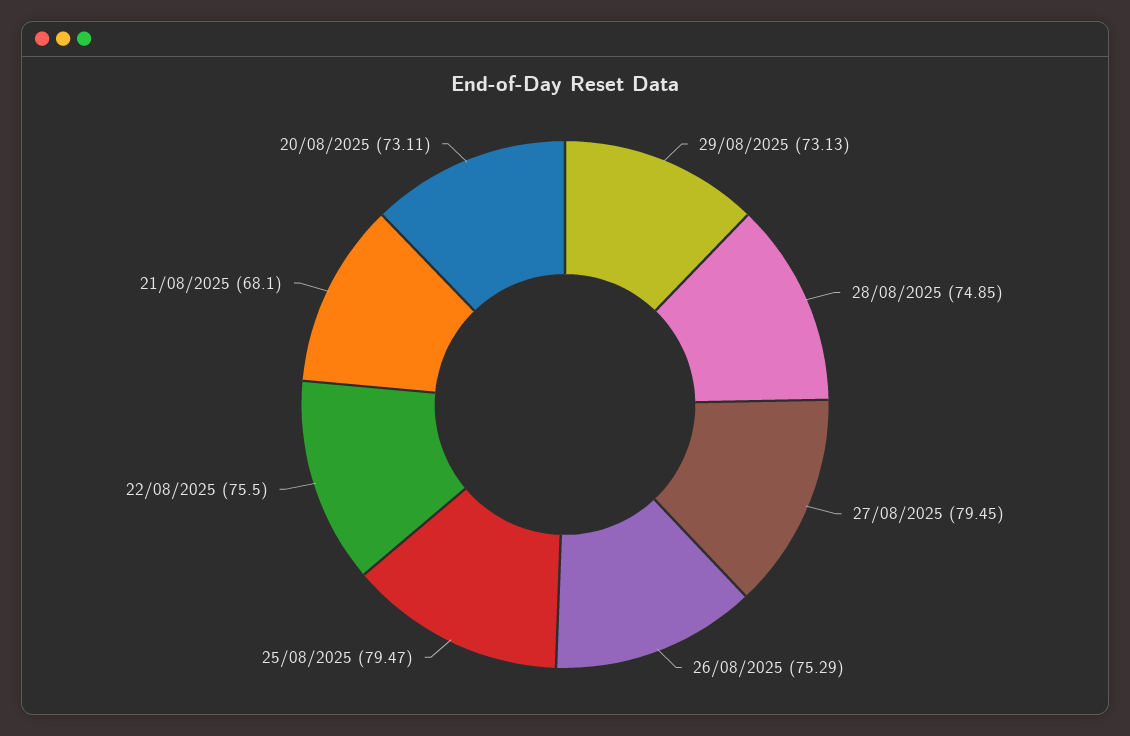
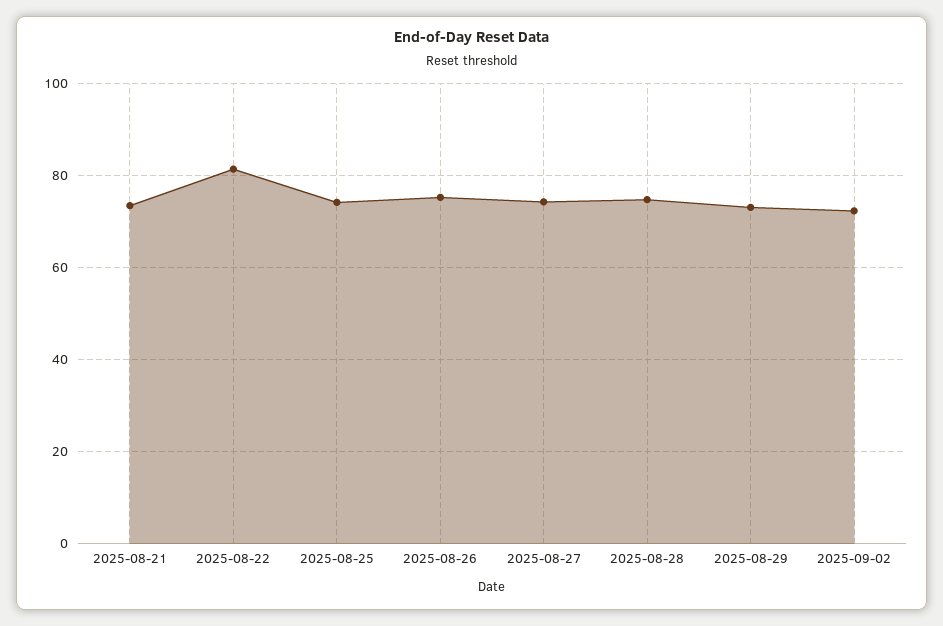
27/08/2025: 79.45 -> 74
25/08/2025: 79.47 -> 74
22/08/2025: 75.5 -> 82
21/08/2025: 68.1 -> 74
20/08/2025: 73.11 -> none
2025-09-02: none -> 72

